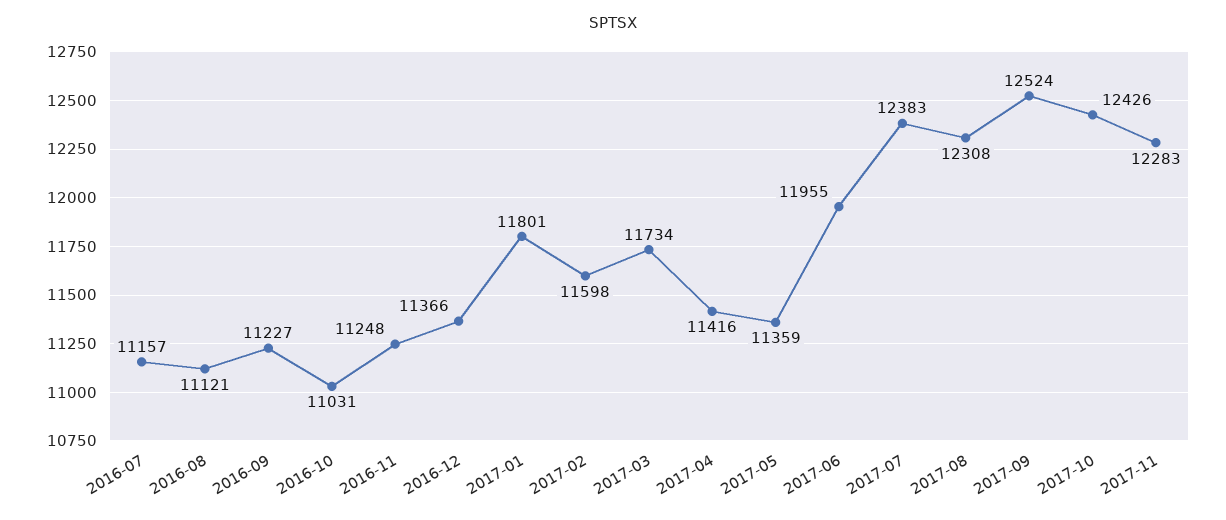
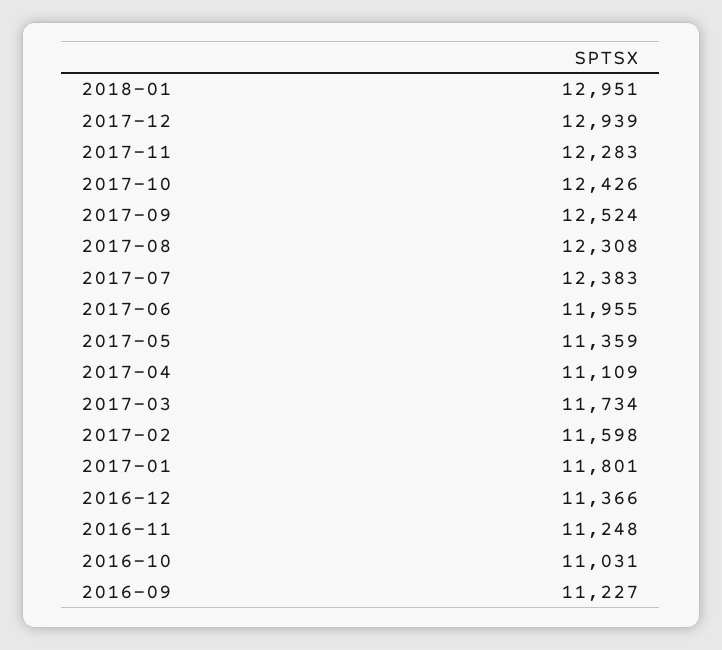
2016-07: 11157 -> none
2016-08: 11121 -> none
2017-04: 11416 -> 11109
2018-01: none -> 12951
2017-12: none -> 12939

